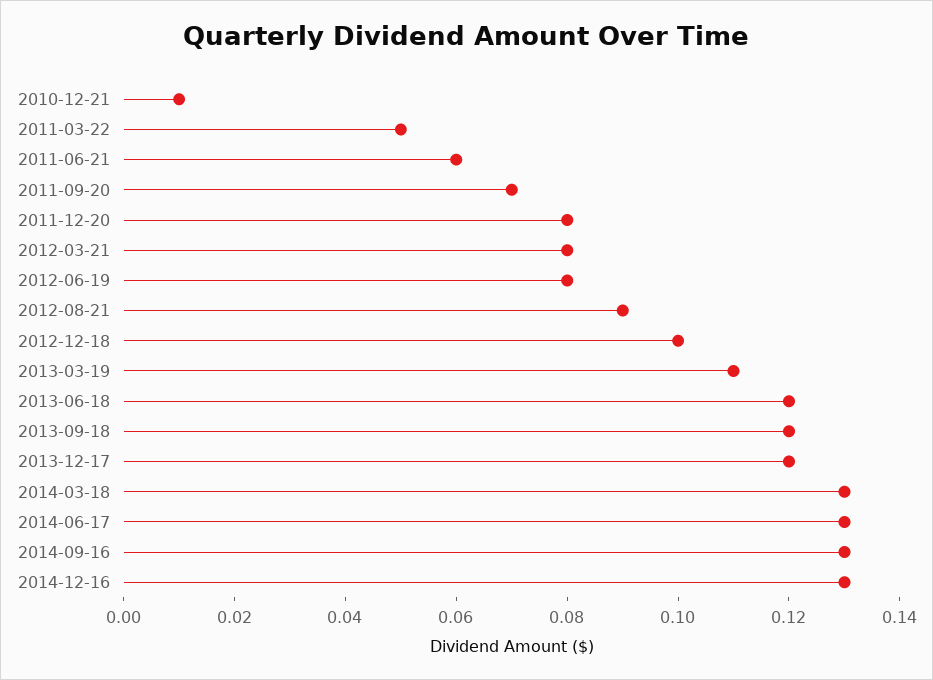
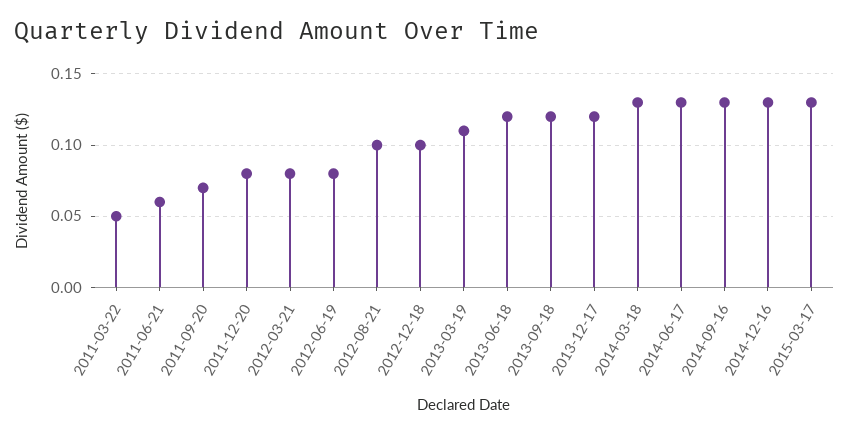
2010-12-21: 0.01 -> none
2012-08-21: 0.09 -> 0.1
2015-03-17: none -> 0.13

